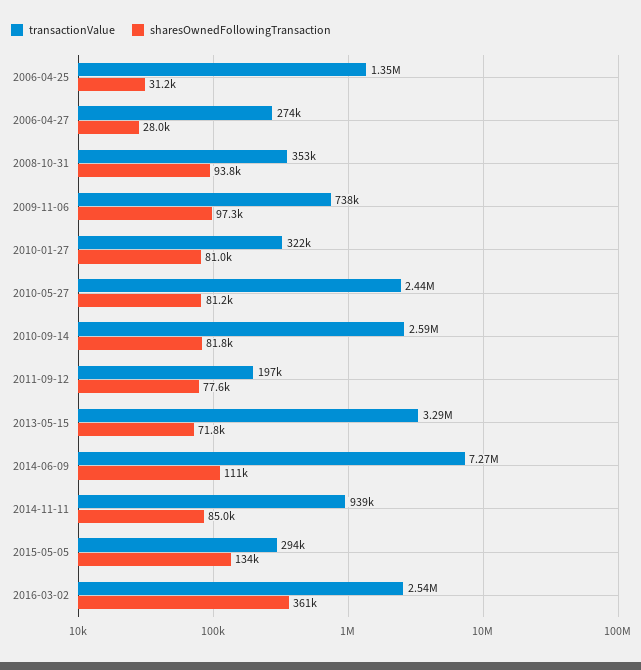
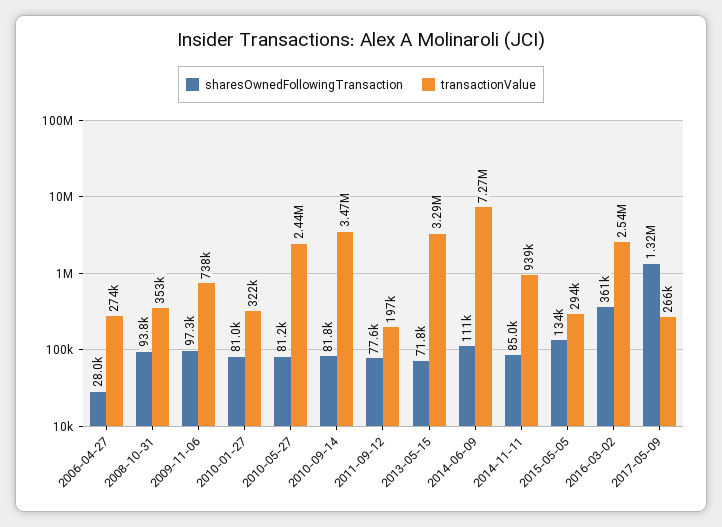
transactionValue, 2006-04-25: 1350000 -> none
sharesOwnedFollowingTransaction, 2006-04-25: 31200 -> none
transactionValue, 2010-09-14: 2590000 -> 3470000
sharesOwnedFollowingTransaction, 2017-05-09: none -> 1320000
transactionValue, 2017-05-09: none -> 266000

